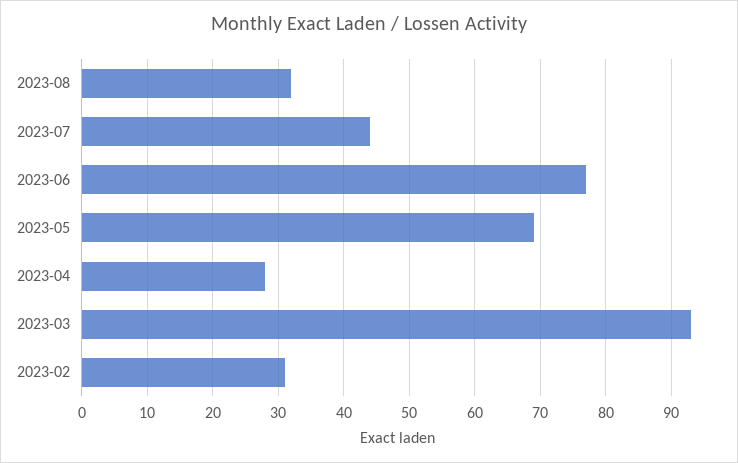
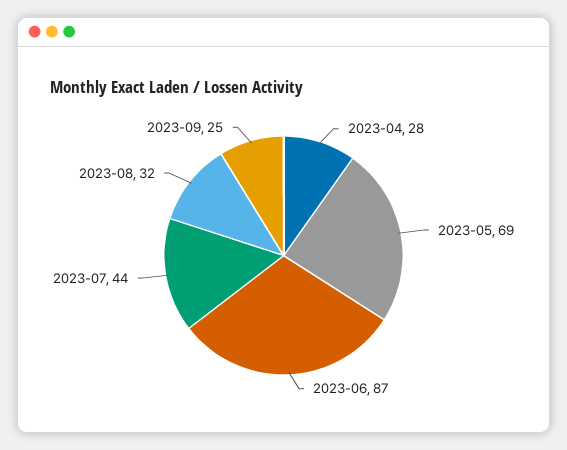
2023-06: 77 -> 87
2023-03: 93 -> none
2023-02: 31 -> none
2023-09: none -> 25

